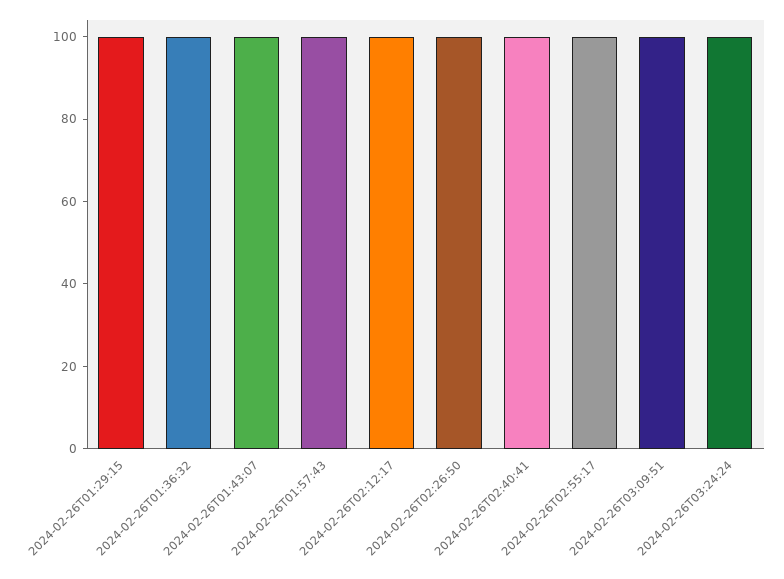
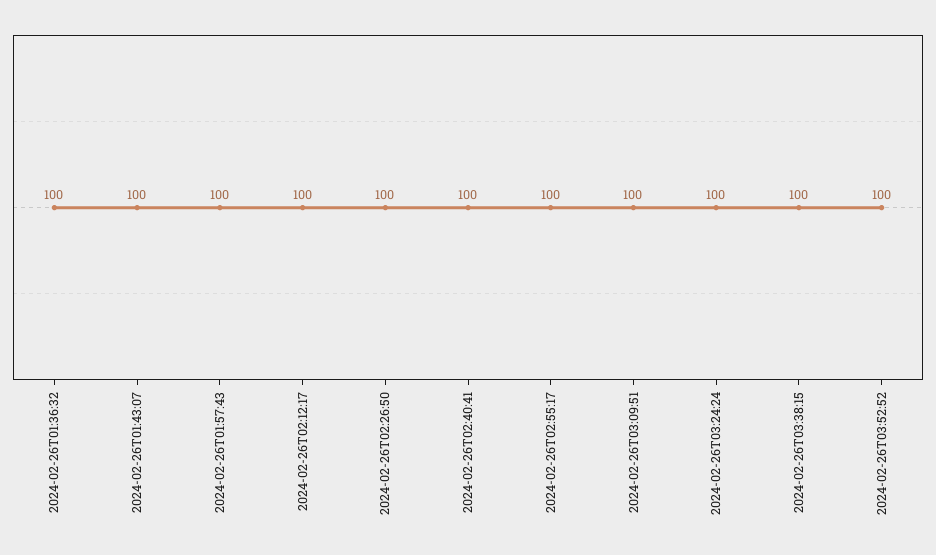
2024-02-26T01:29:15: 100 -> none
2024-02-26T03:38:15: none -> 100
2024-02-26T03:52:52: none -> 100

